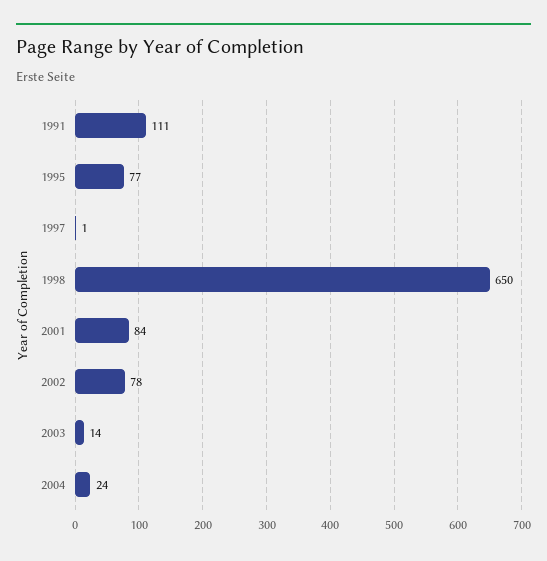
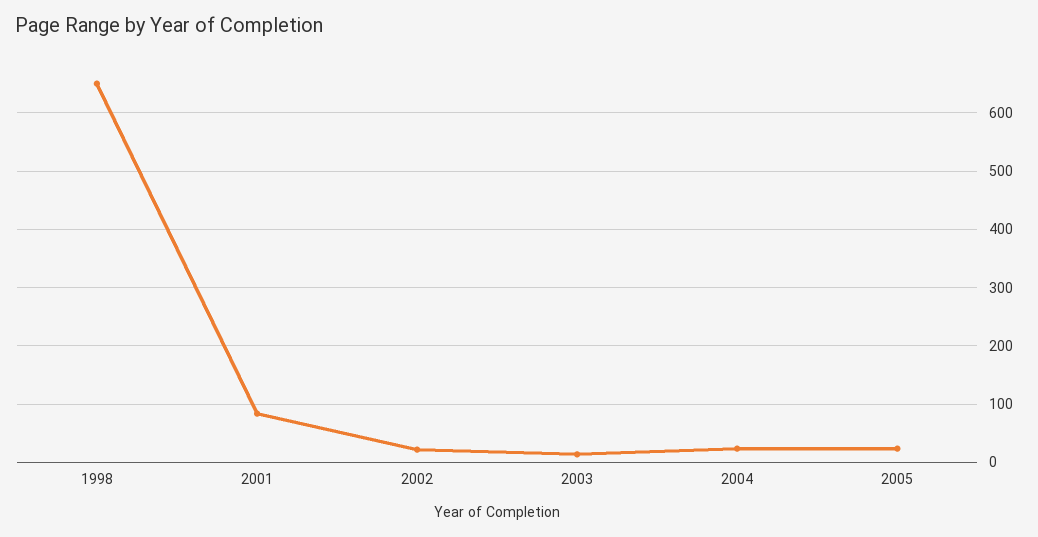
1991: 111 -> none
1995: 77 -> none
1997: 1 -> none
2002: 78 -> 20
2005: none -> 20

